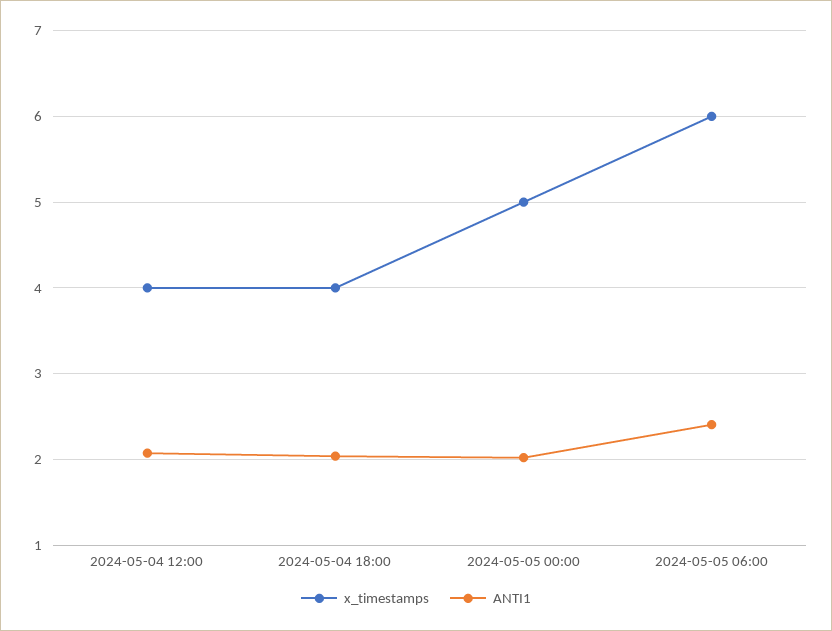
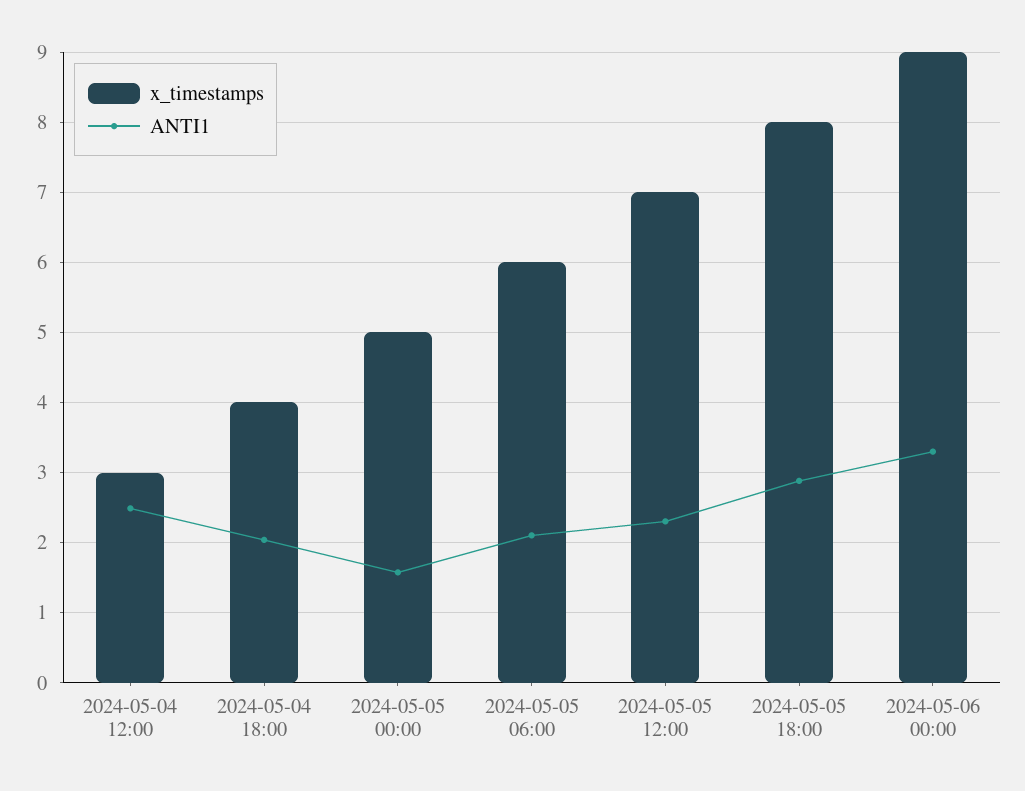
x_timestamps, 2024-05-04 12:00: 4 -> 3
ANTI1, 2024-05-04 12:00: 2.1 -> 2.5
ANTI1, 2024-05-05 00:00: 2 -> 1.6
ANTI1, 2024-05-05 06:00: 2.4 -> 2.1
x_timestamps, 2024-05-05 12:00: none -> 7
ANTI1, 2024-05-05 12:00: none -> 2.3
x_timestamps, 2024-05-05 18:00: none -> 8
ANTI1, 2024-05-05 18:00: none -> 2.9
x_timestamps, 2024-05-06 00:00: none -> 9
ANTI1, 2024-05-06 00:00: none -> 3.3

